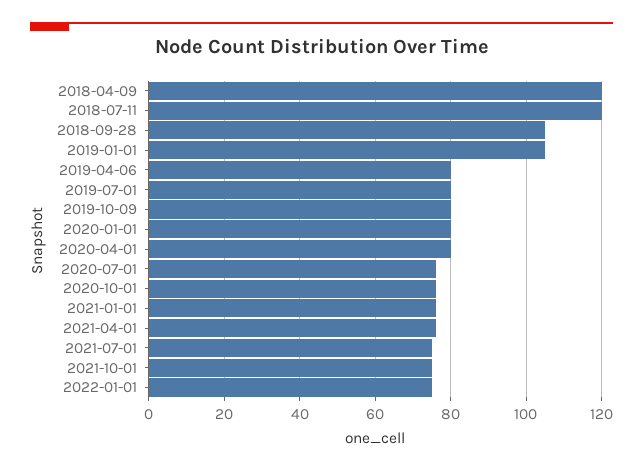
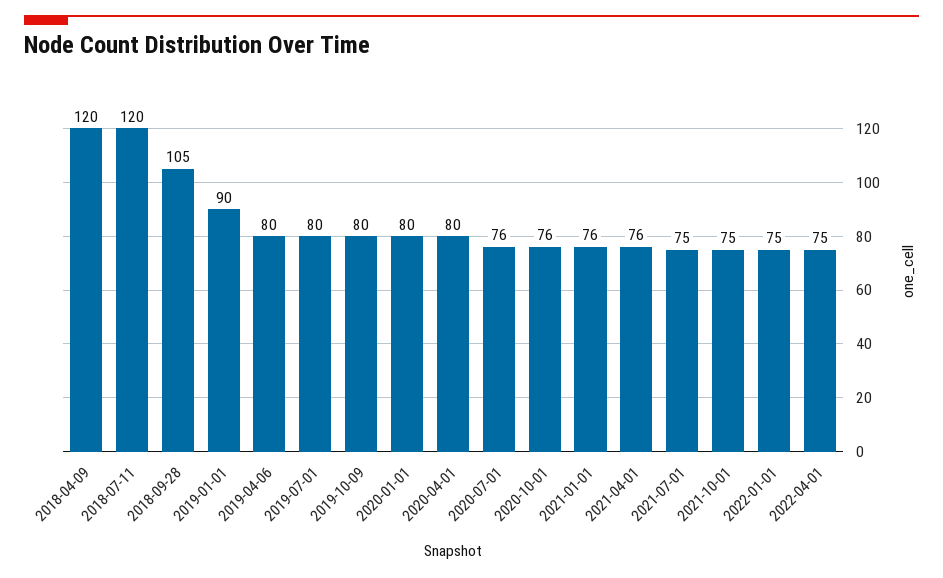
2019-01-01: 105 -> 90
2022-04-01: none -> 75

